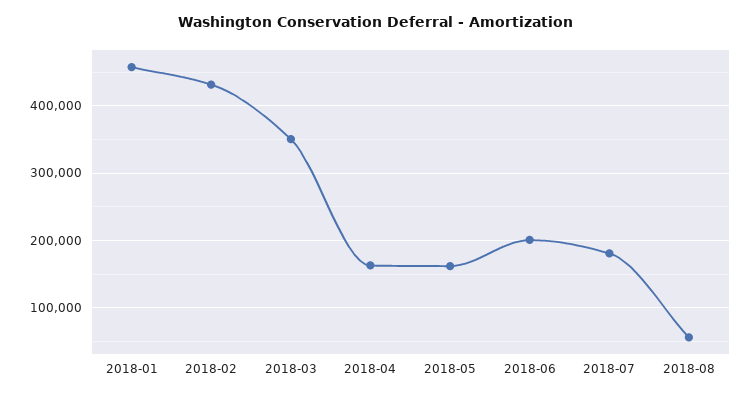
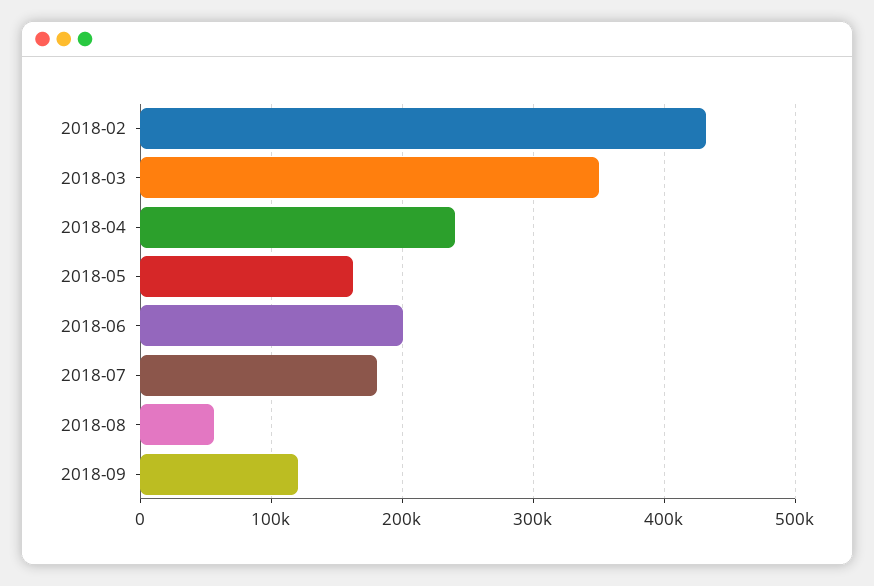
2018-01: 460000 -> none
2018-04: 160000 -> 240000
2018-09: none -> 120000

